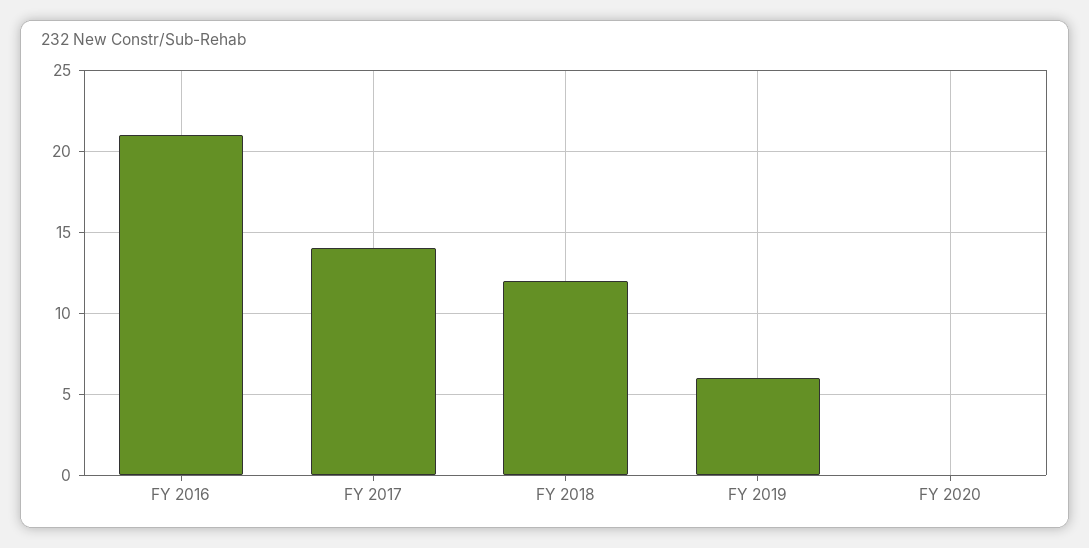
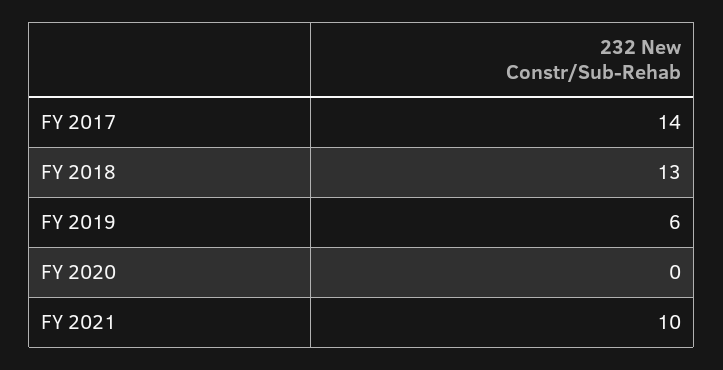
FY 2016: 21 -> none
FY 2018: 12 -> 13
FY 2021: none -> 10

